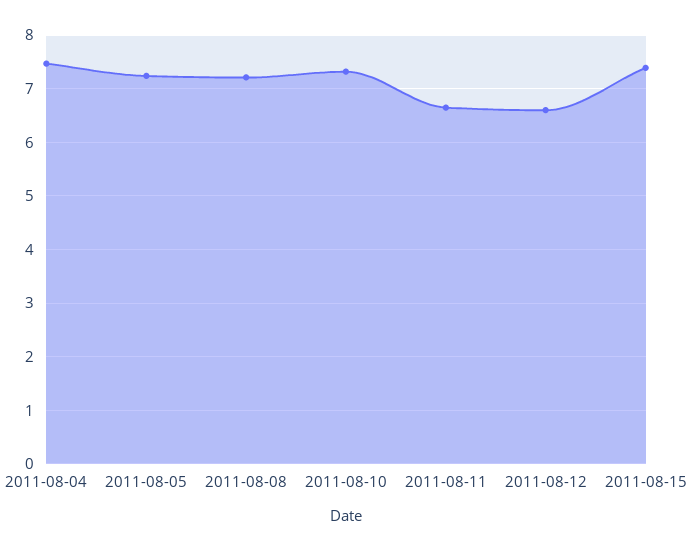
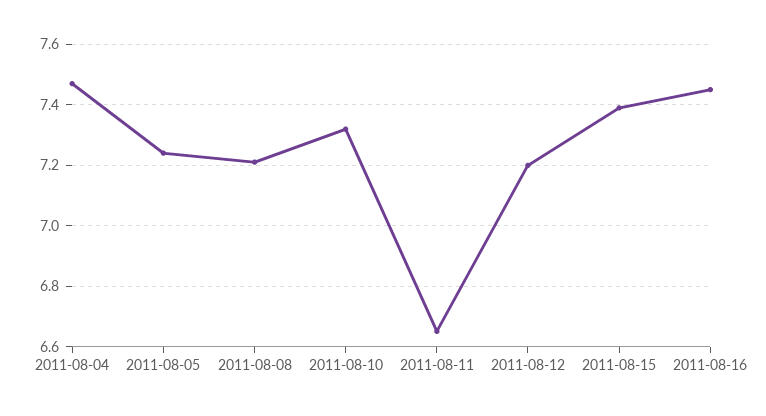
2011-08-12: 6.6 -> 7.2
2011-08-16: none -> 7.45

